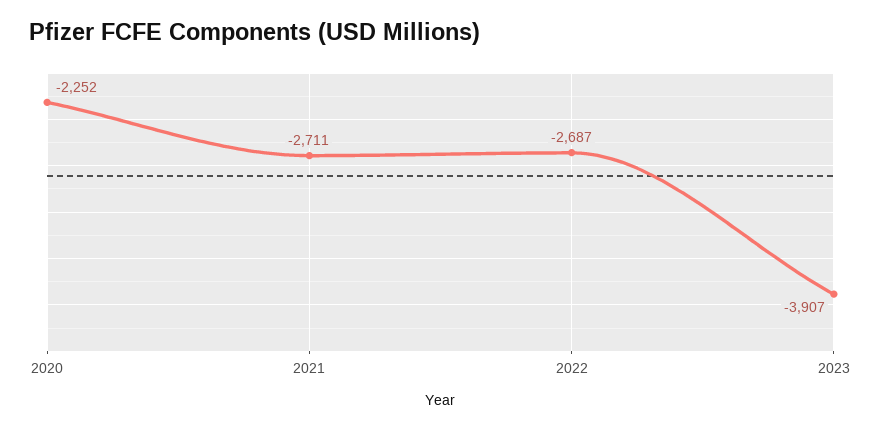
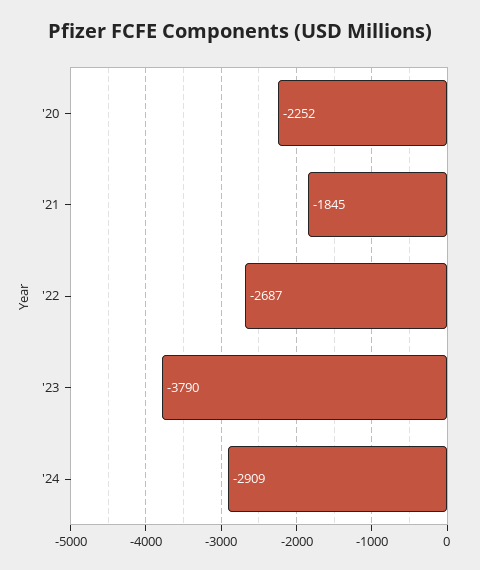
2021: -2711 -> -1845
2023: -3907 -> -3790
'24: none -> -2909

